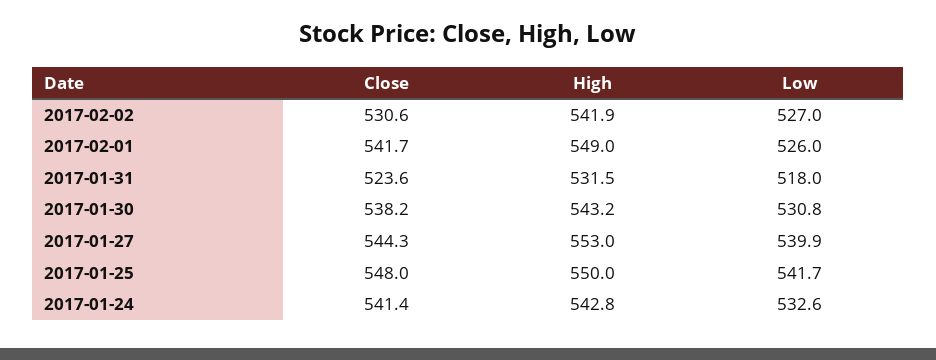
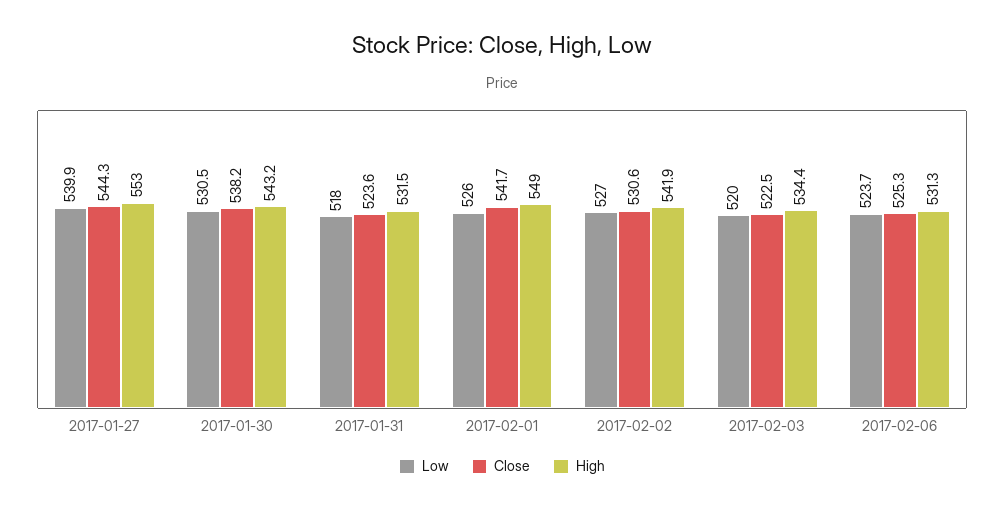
Low, 2017-01-30: 530.8 -> 530.5
Close, 2017-01-25: 548 -> none
High, 2017-01-25: 550 -> none
Low, 2017-01-25: 541.7 -> none
Close, 2017-01-24: 541.4 -> none
High, 2017-01-24: 542.8 -> none
Low, 2017-01-24: 532.6 -> none
Low, 2017-02-03: none -> 520
Close, 2017-02-03: none -> 522.5
High, 2017-02-03: none -> 534.4
Low, 2017-02-06: none -> 523.7
Close, 2017-02-06: none -> 525.3
High, 2017-02-06: none -> 531.3

